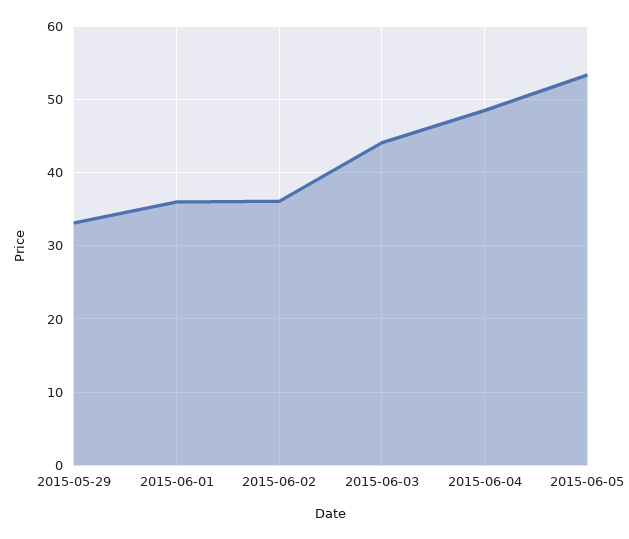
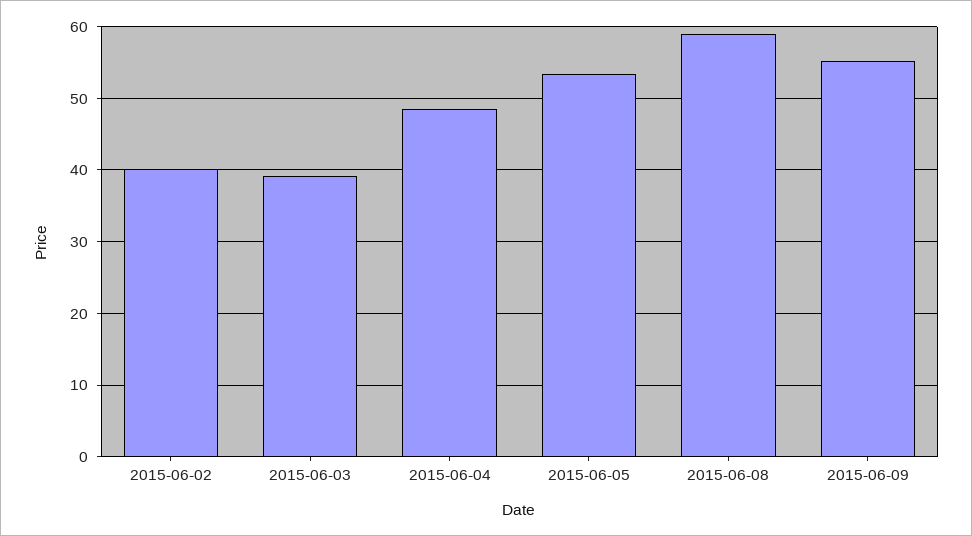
2015-05-29: 33 -> none
2015-06-01: 36 -> none
2015-06-02: 36 -> 40
2015-06-03: 44 -> 39
2015-06-08: none -> 59
2015-06-09: none -> 55

